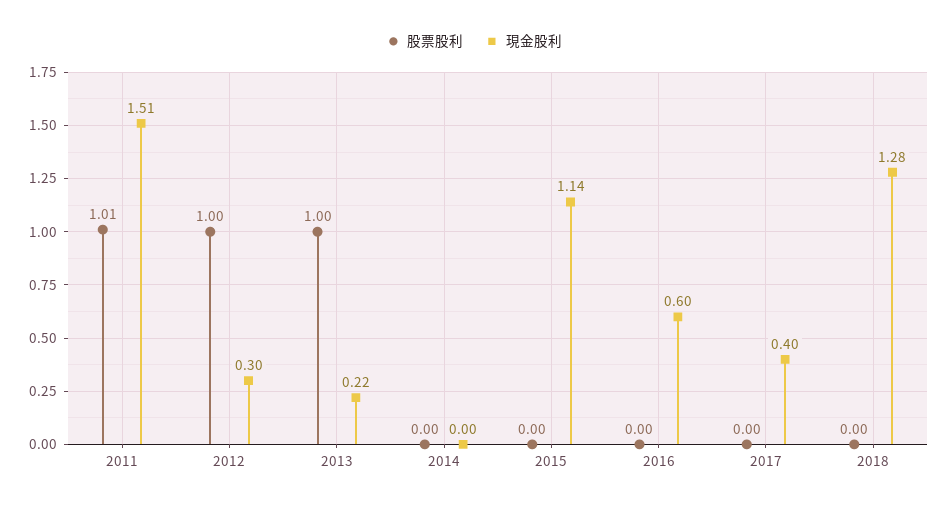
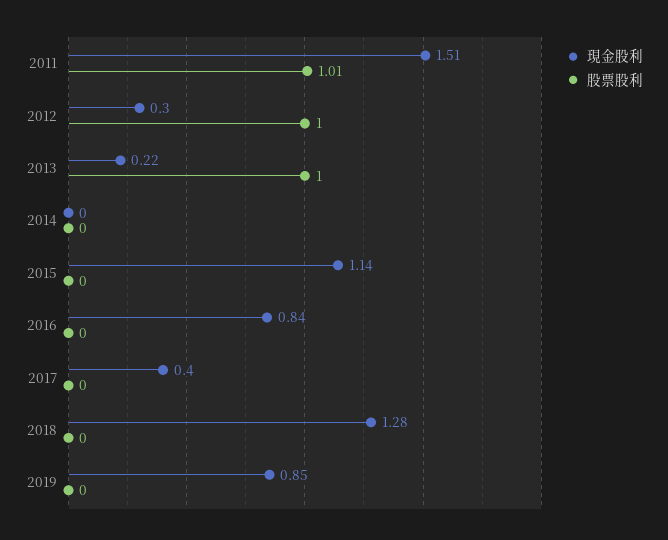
現金股利, 2016: 0.6 -> 0.84
現金股利, 2019: none -> 0.85
股票股利, 2019: none -> 0

